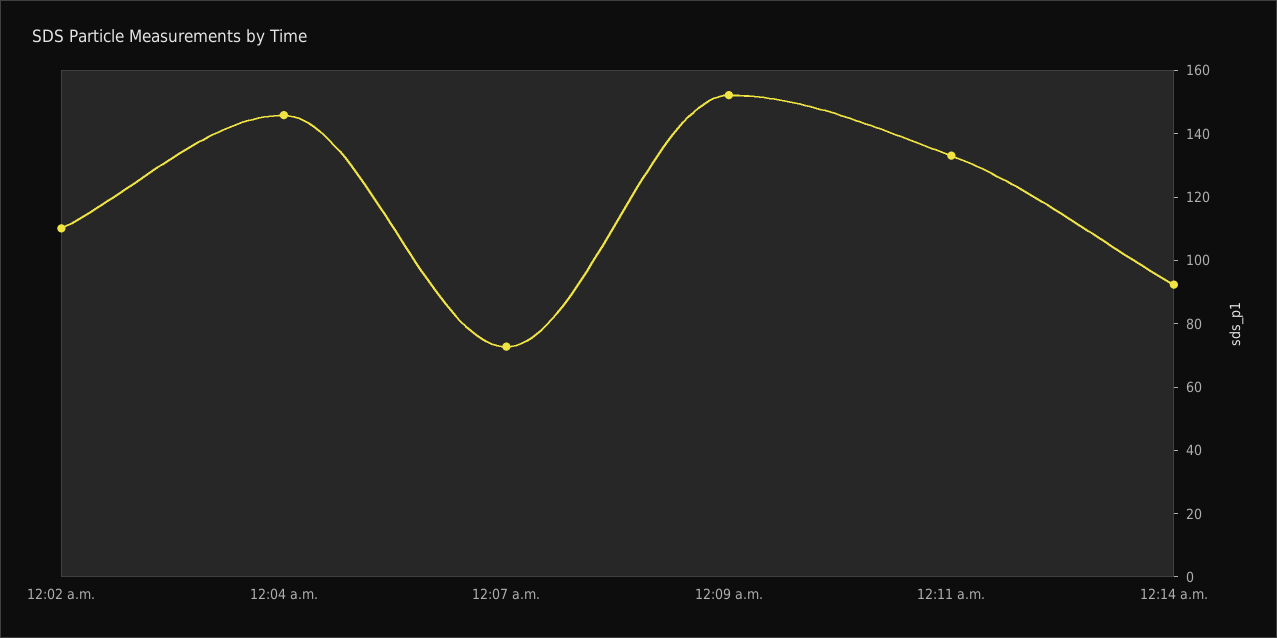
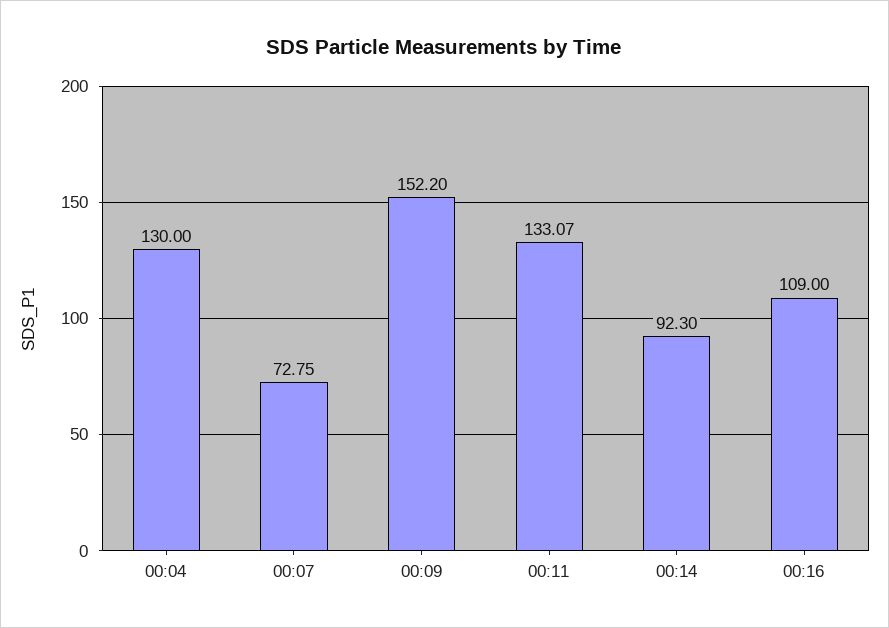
12:02 a.m.: 110 -> none
12:04 a.m.: 145 -> 130
00:16: none -> 109

